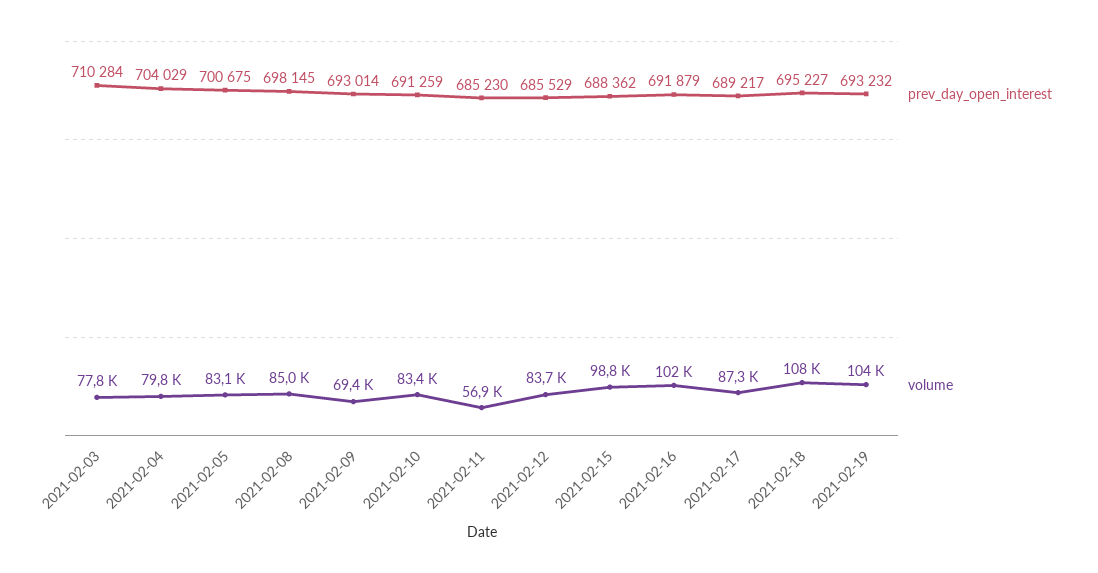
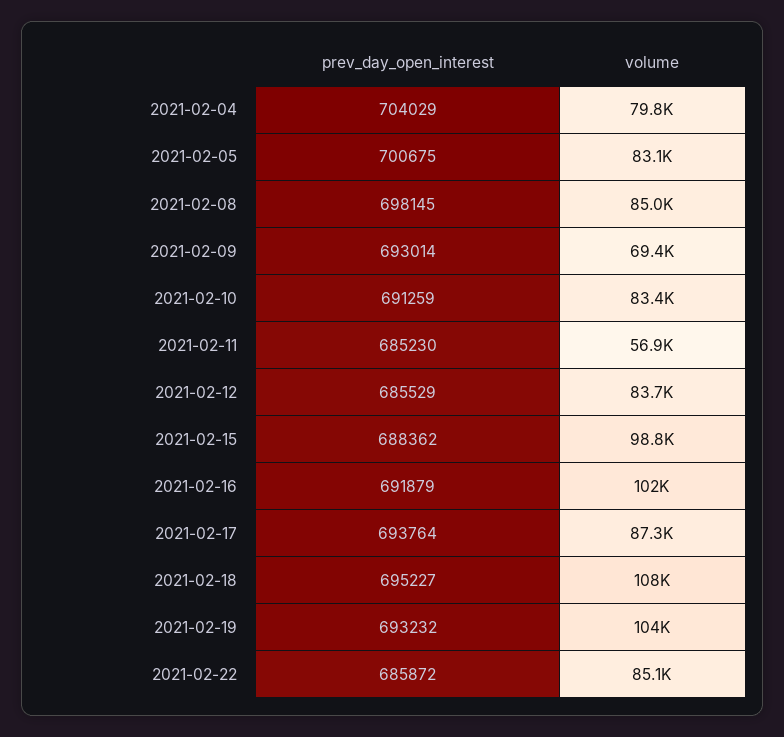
prev_day_open_interest, 2021-02-03: 710284 -> none
volume, 2021-02-03: 77800 -> none
prev_day_open_interest, 2021-02-17: 689217 -> 693764
prev_day_open_interest, 2021-02-22: none -> 685872
volume, 2021-02-22: none -> 85100

